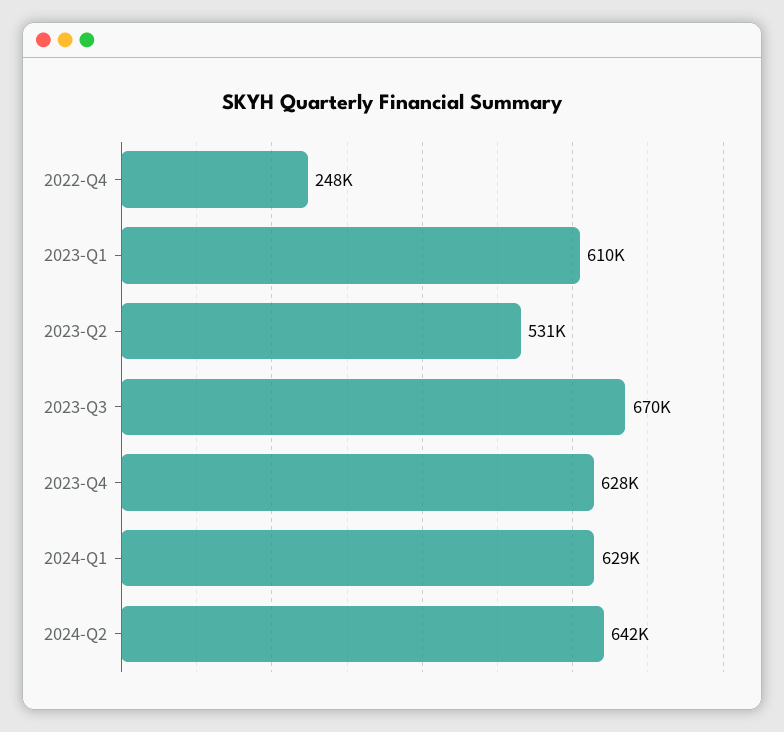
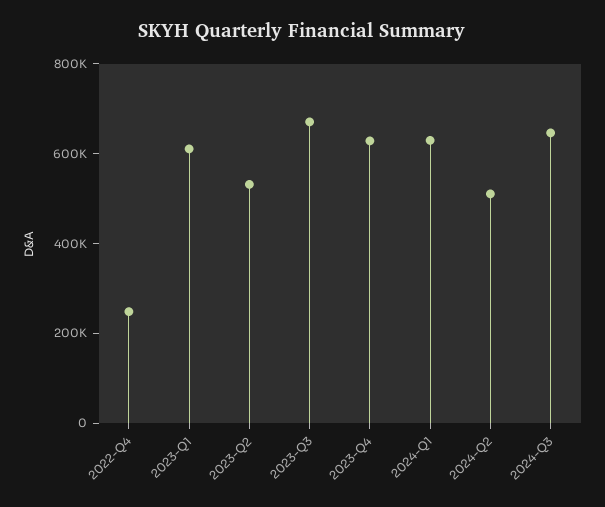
2024-Q2: 642000 -> 500000
2024-Q3: none -> 650000

